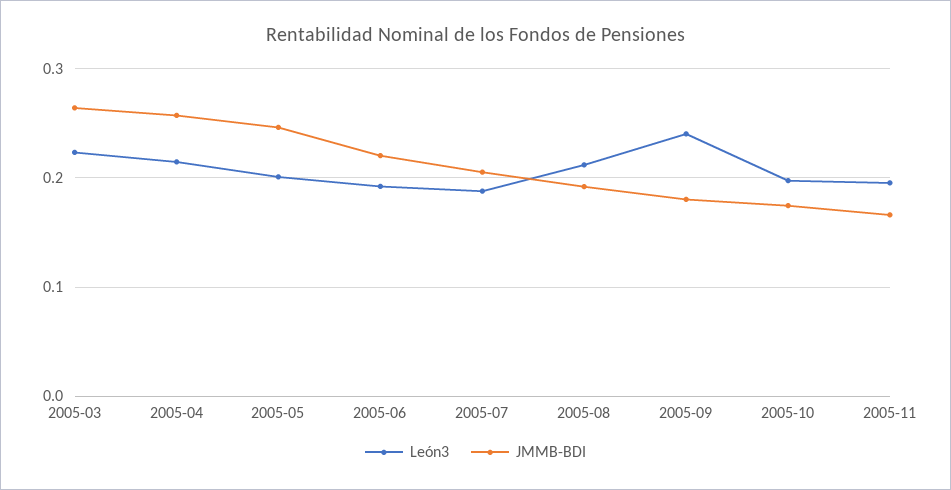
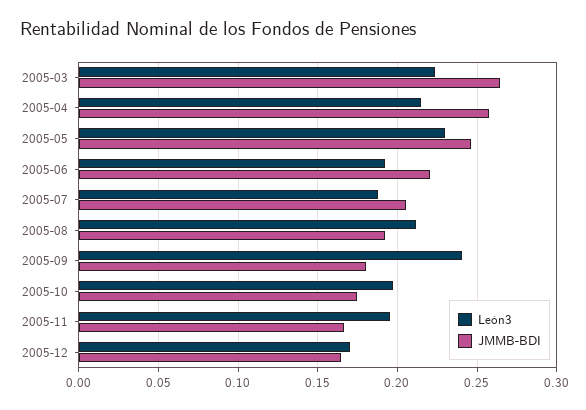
León3, 2005-05: 0.2 -> 0.23
León3, 2005-12: none -> 0.17
JMMB-BDI, 2005-12: none -> 0.165

